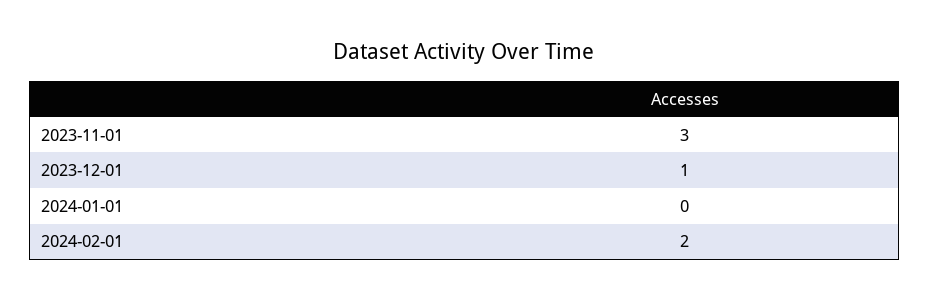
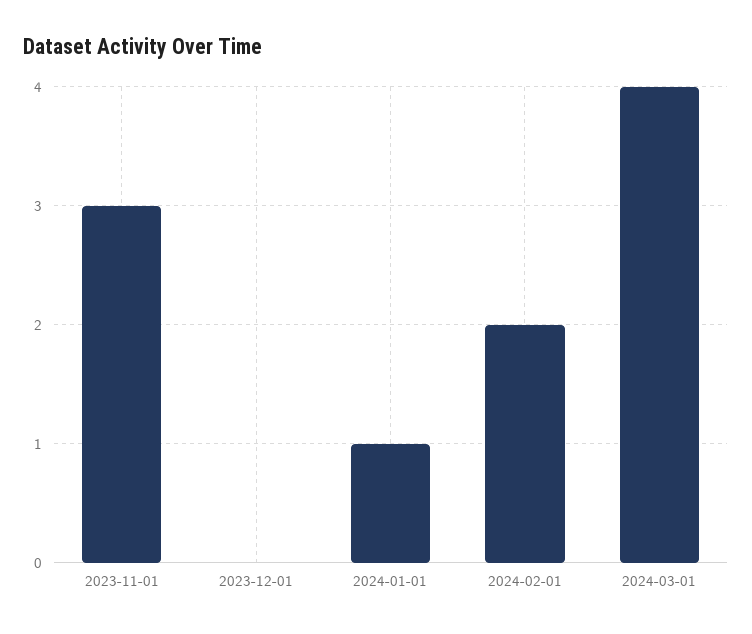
2023-12-01: 1 -> 0
2024-01-01: 0 -> 1
2024-03-01: none -> 4

